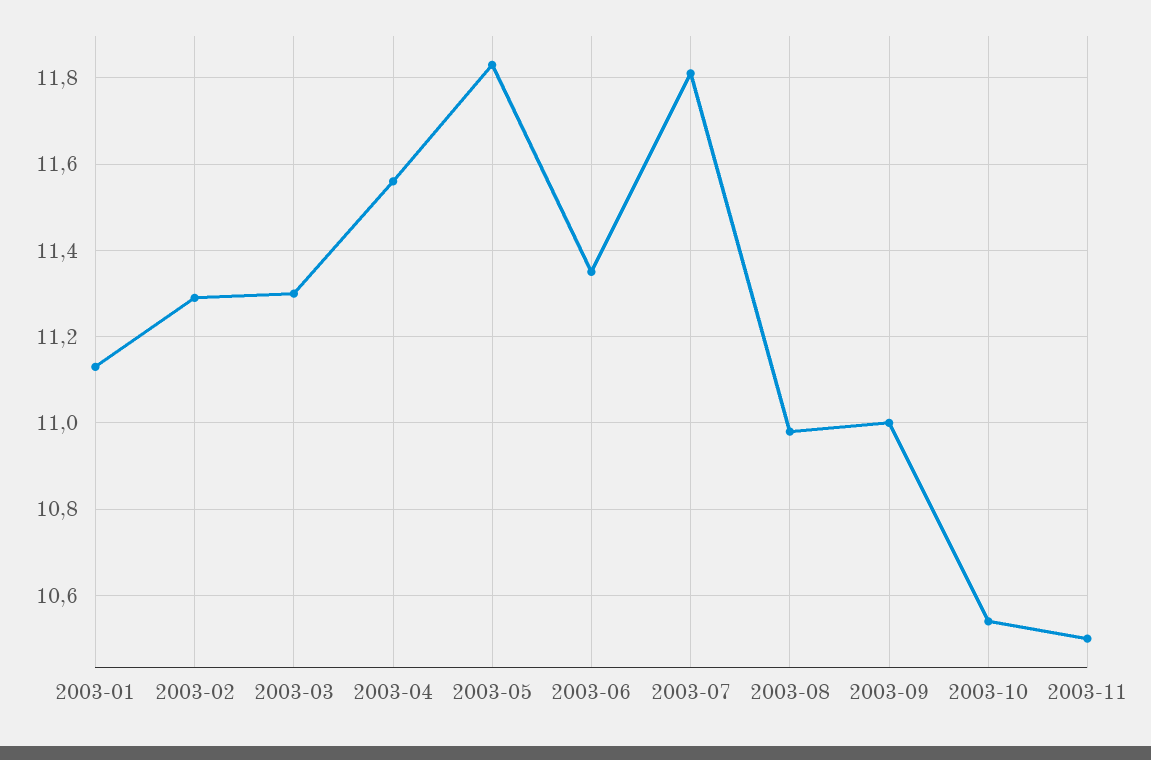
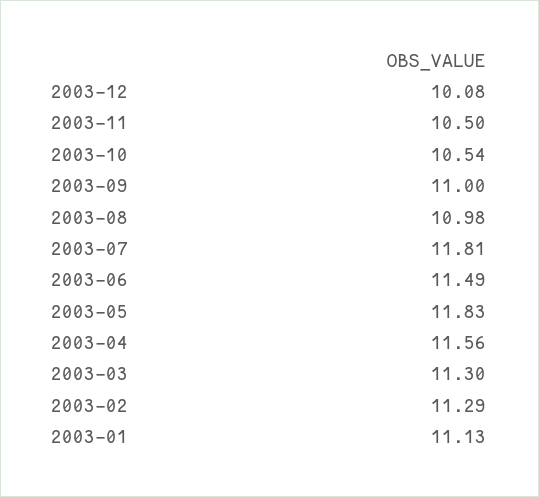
2003-06: 11.35 -> 11.49
2003-12: none -> 10.08

